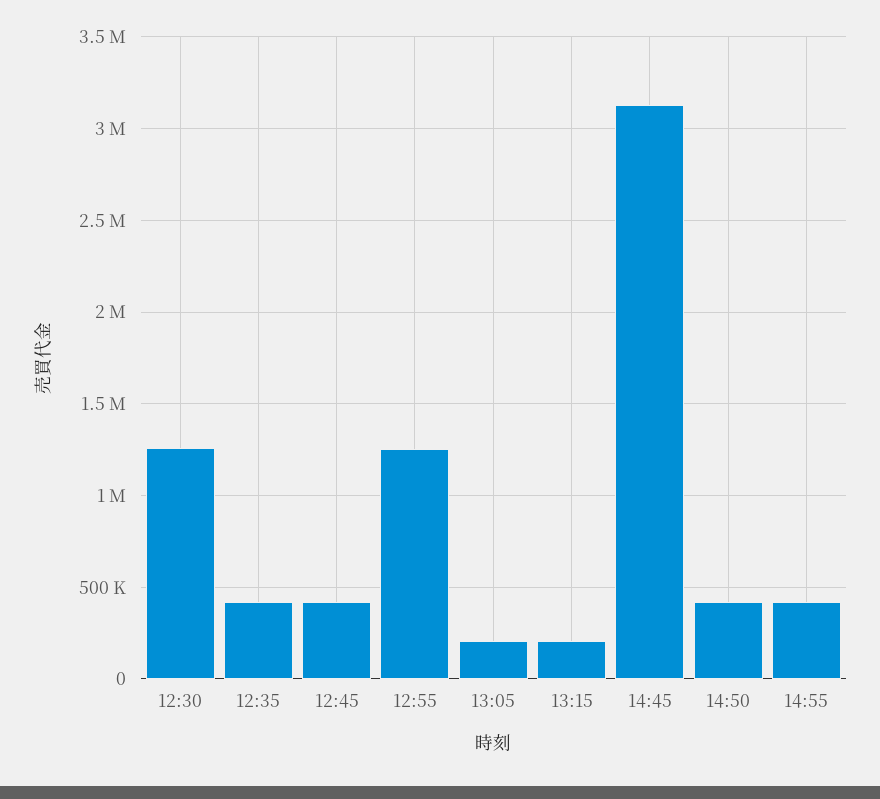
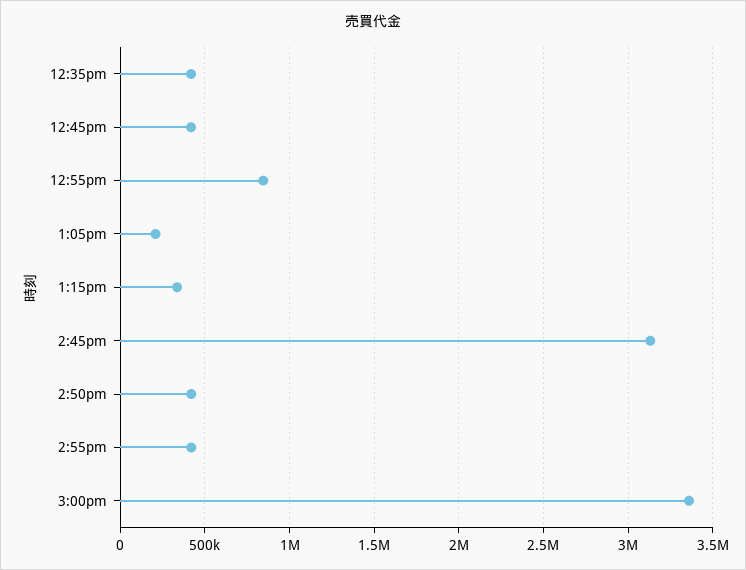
12:30: 1250000 -> none
12:55: 1250000 -> 850000
13:15: 200000 -> 350000
3:00pm: none -> 3350000

